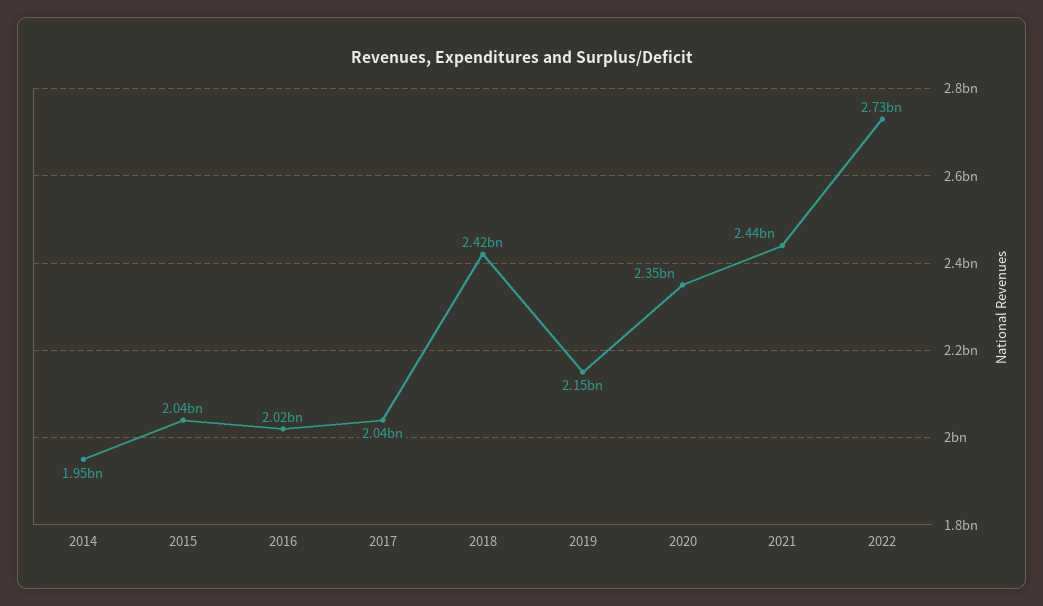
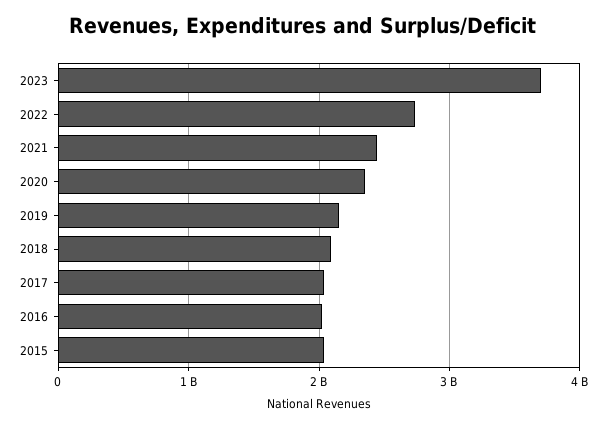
2014: 1950000000 -> none
2018: 2420000000 -> 2100000000
2023: none -> 3700000000

